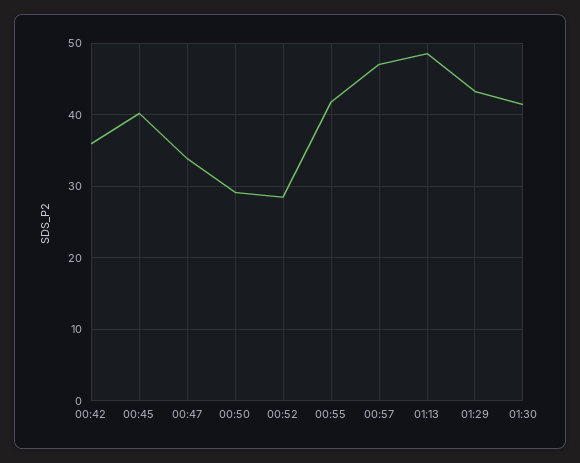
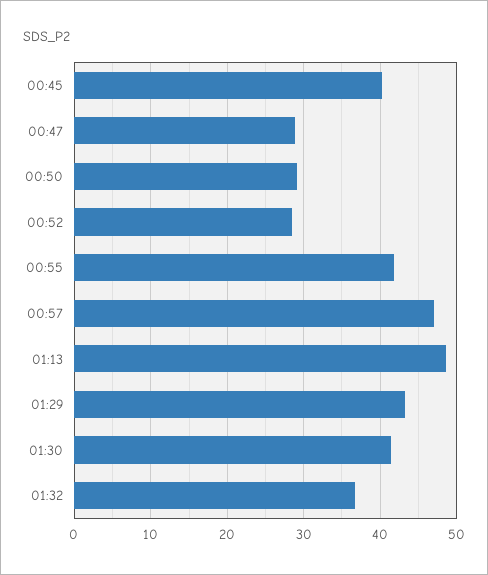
00:42: 36 -> none
00:47: 34 -> 29
01:32: none -> 37

